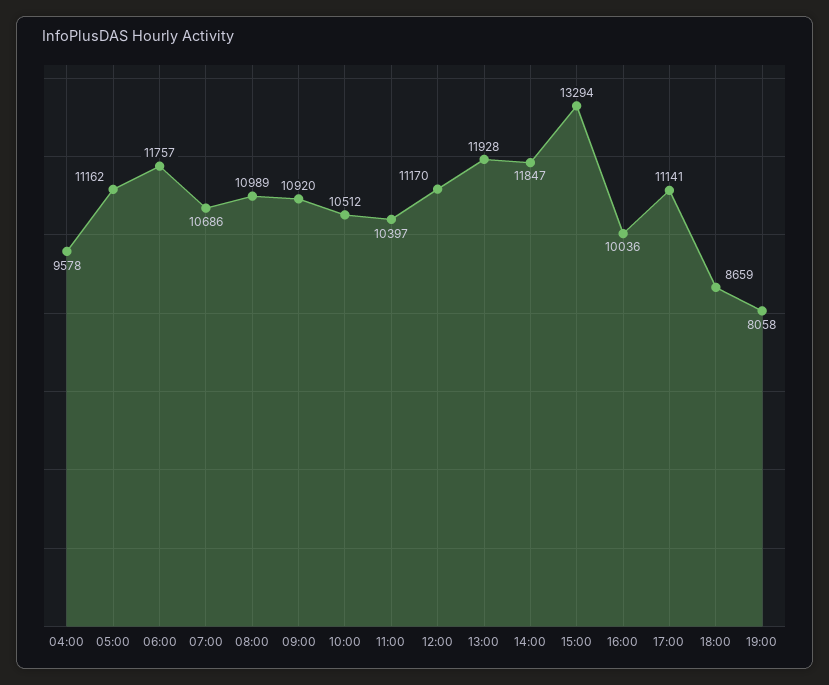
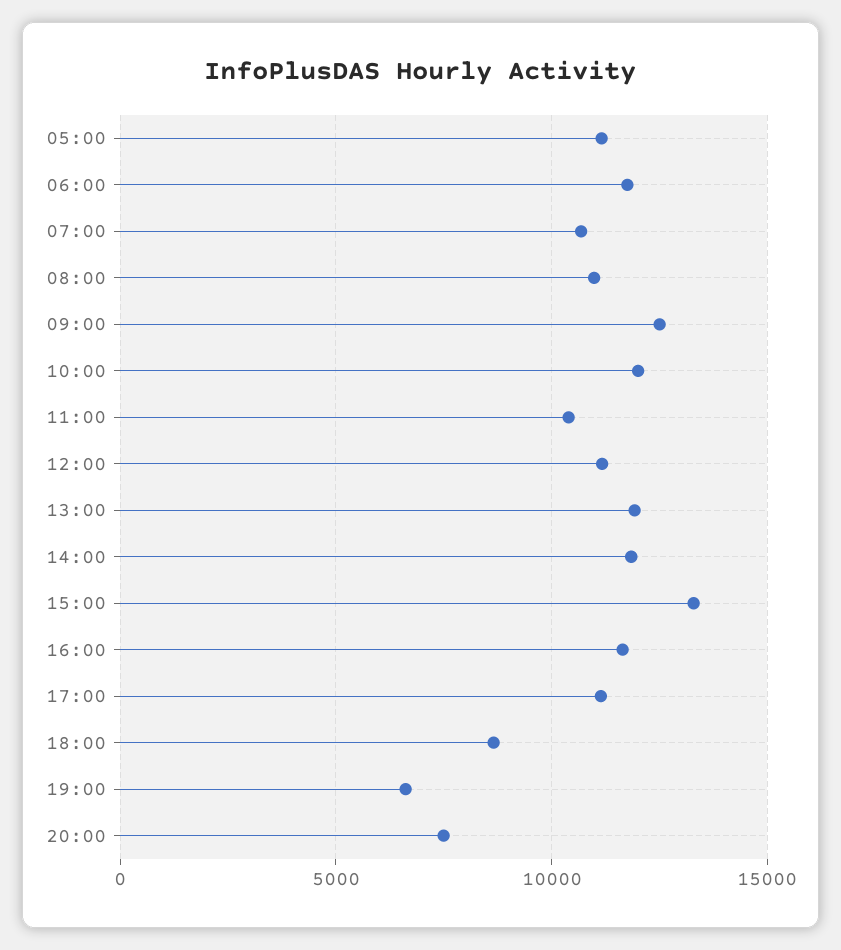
04:00: 9578 -> none
09:00: 10920 -> 12500
10:00: 10512 -> 12000
16:00: 10036 -> 11500
19:00: 8058 -> 6500
20:00: none -> 7500

